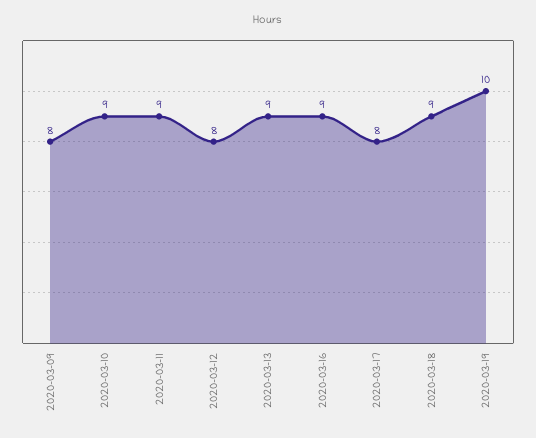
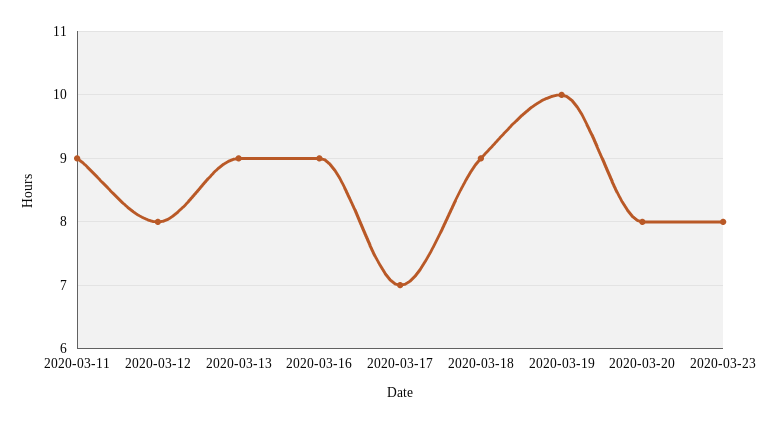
2020-03-09: 8 -> none
2020-03-10: 9 -> none
2020-03-17: 8 -> 7
2020-03-20: none -> 8
2020-03-23: none -> 8

